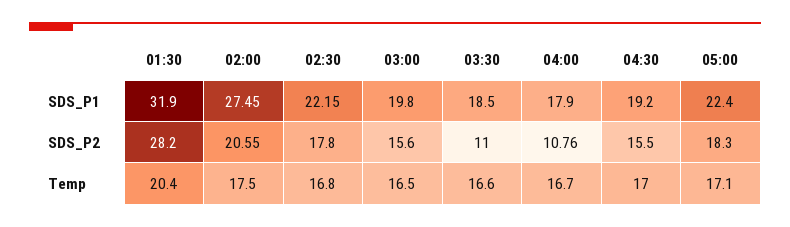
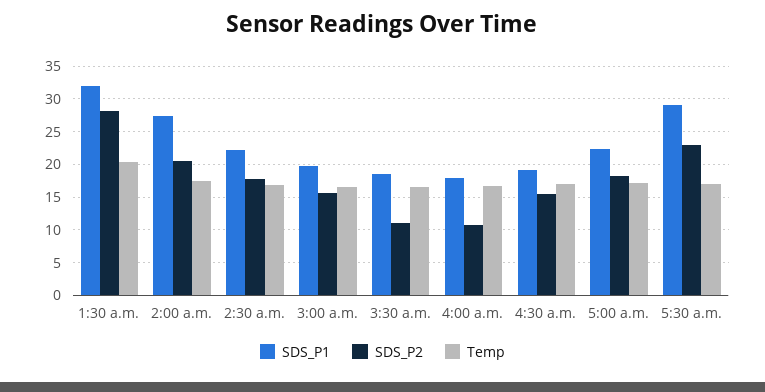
SDS_P1, 5:30 a.m.: none -> 29
SDS_P2, 5:30 a.m.: none -> 23
Temp, 5:30 a.m.: none -> 17

